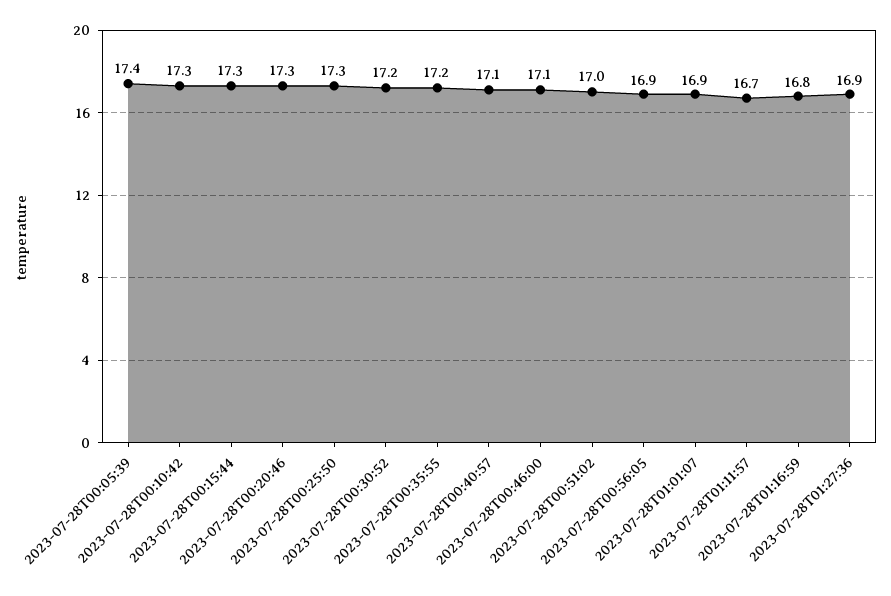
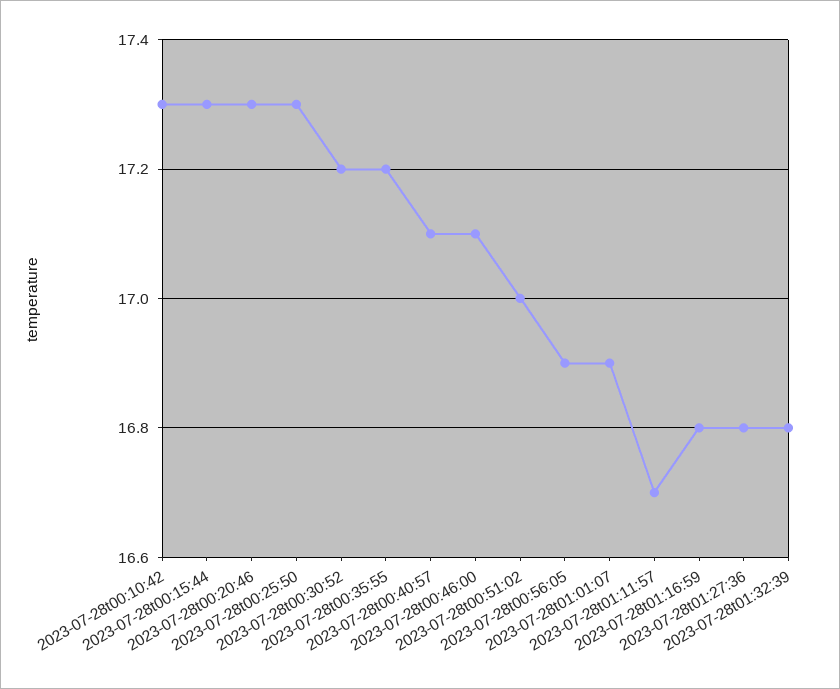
2023-07-28T00:05:39: 17.4 -> none
2023-07-28T01:27:36: 16.9 -> 16.8
2023-07-28t01:32:39: none -> 16.8

